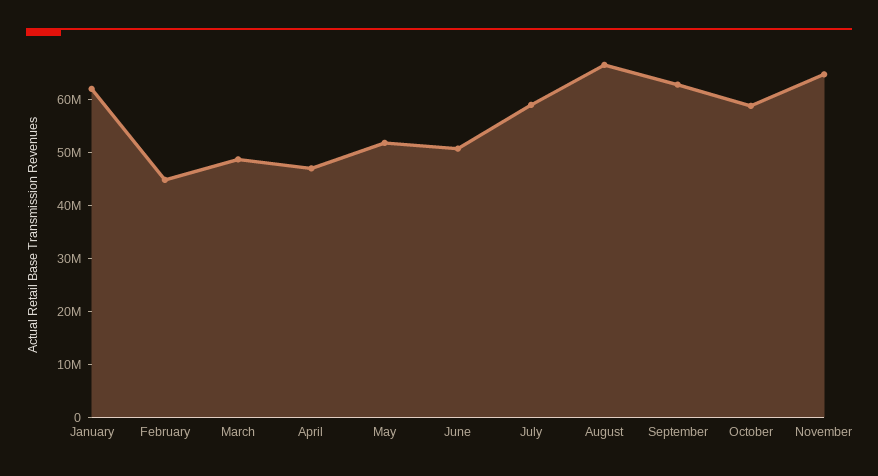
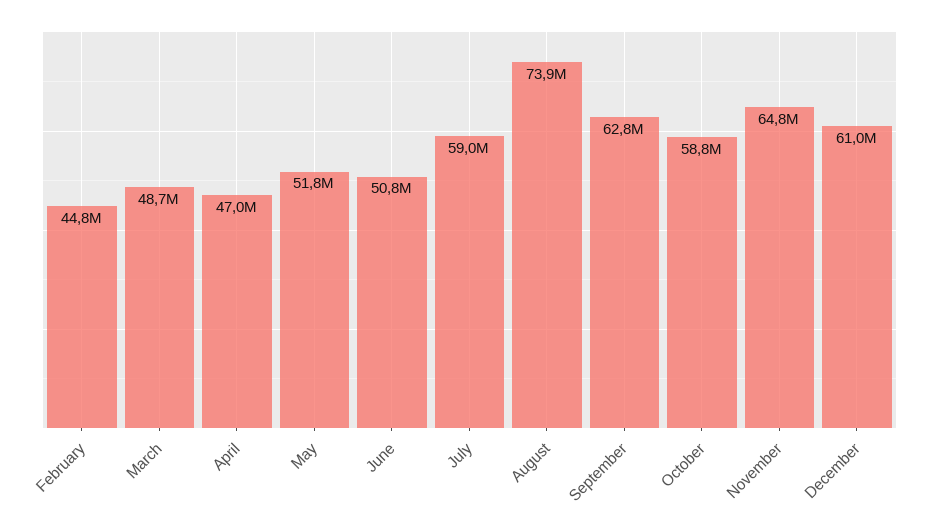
January: 62000000 -> none
August: 66000000 -> 73900000
December: none -> 61000000

